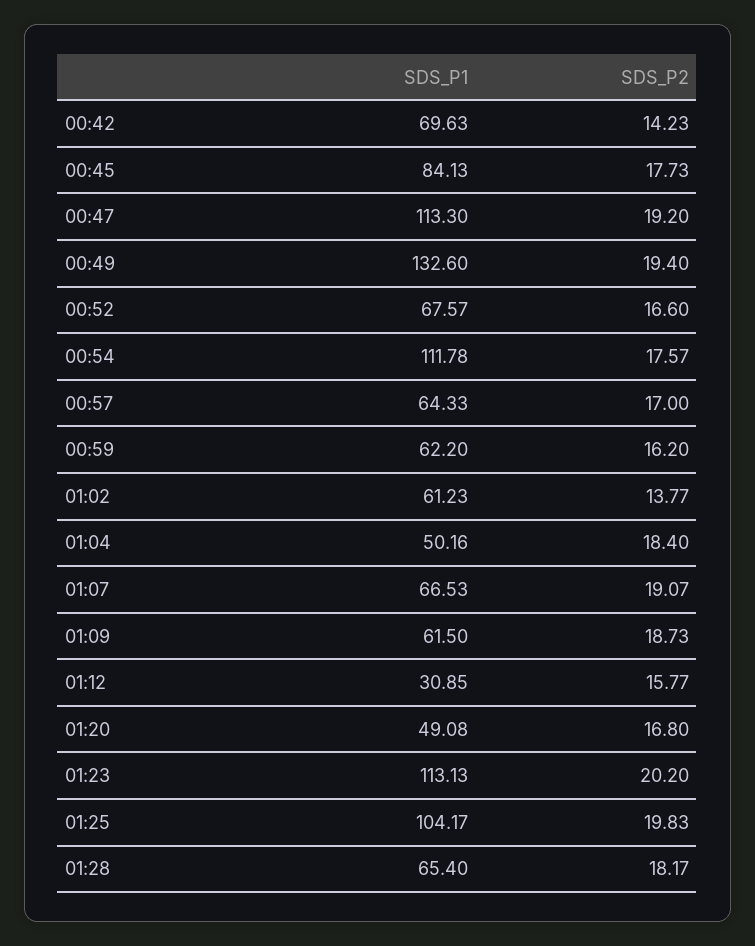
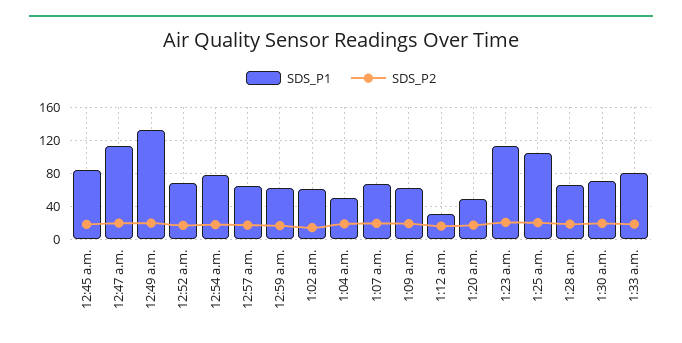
SDS_P1, 00:42: 69.63 -> none
SDS_P2, 00:42: 14.23 -> none
SDS_P1, 00:54: 111.78 -> 80
SDS_P1, 1:30 a.m.: none -> 70
SDS_P2, 1:30 a.m.: none -> 20
SDS_P1, 1:33 a.m.: none -> 80
SDS_P2, 1:33 a.m.: none -> 20

